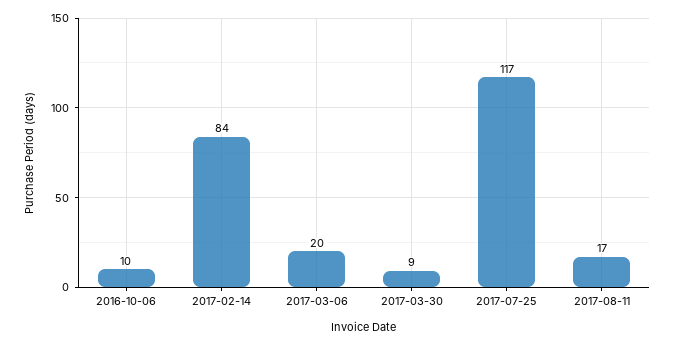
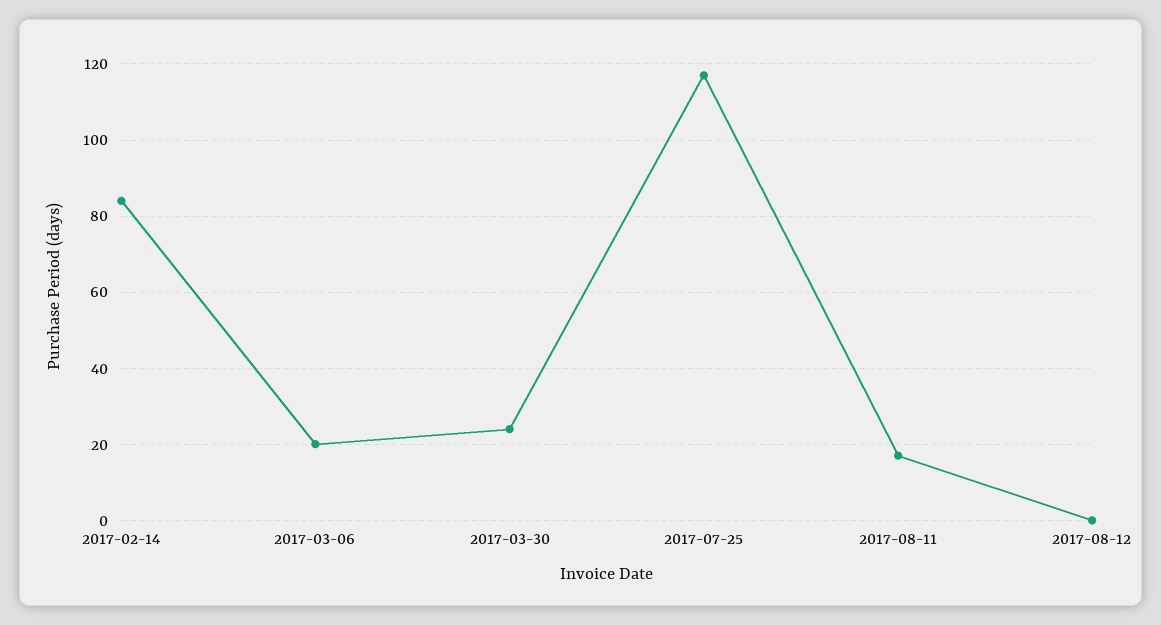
2016-10-06: 10 -> none
2017-03-30: 9 -> 25
2017-08-12: none -> 0

